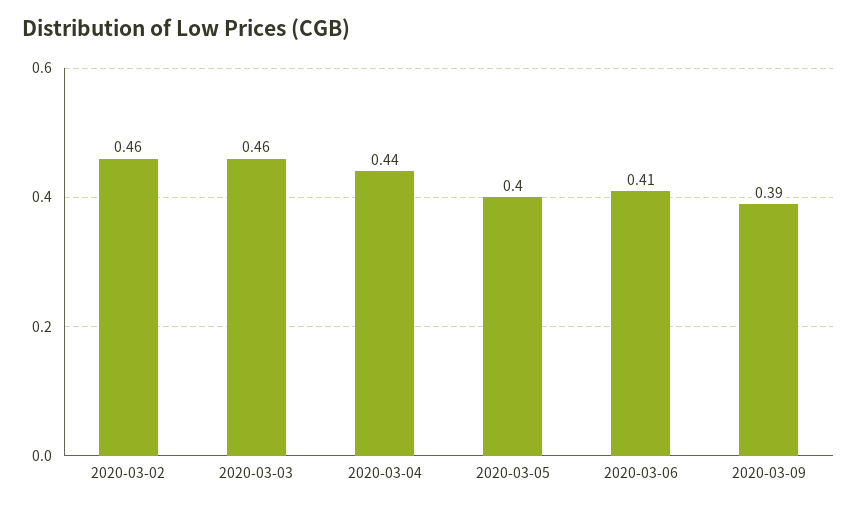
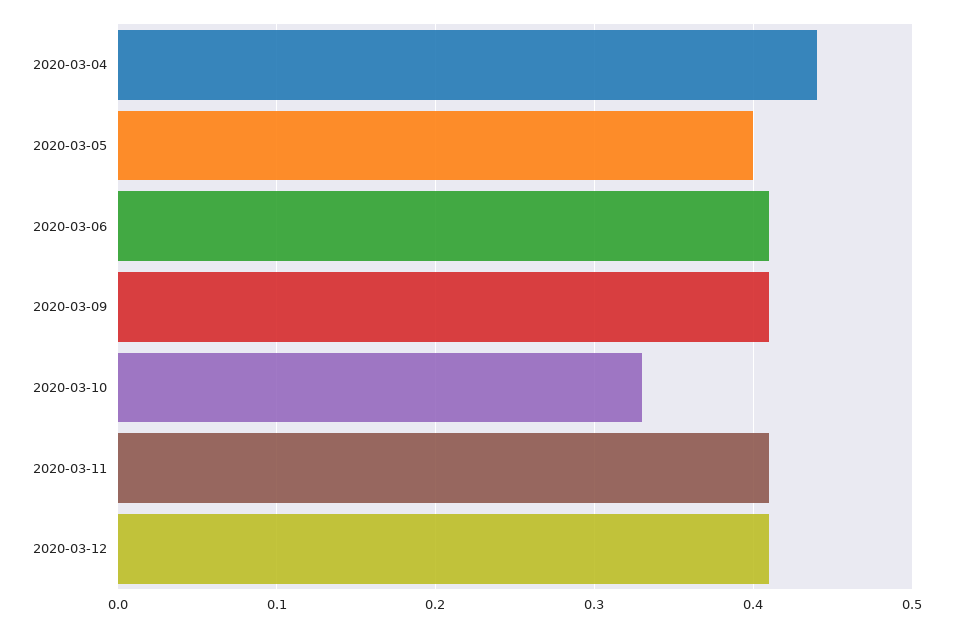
2020-03-02: 0.46 -> none
2020-03-03: 0.46 -> none
2020-03-09: 0.39 -> 0.41
2020-03-10: none -> 0.33
2020-03-11: none -> 0.41
2020-03-12: none -> 0.41

